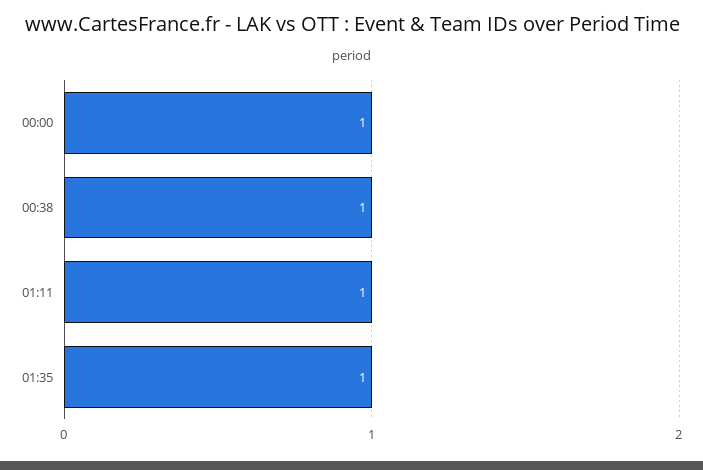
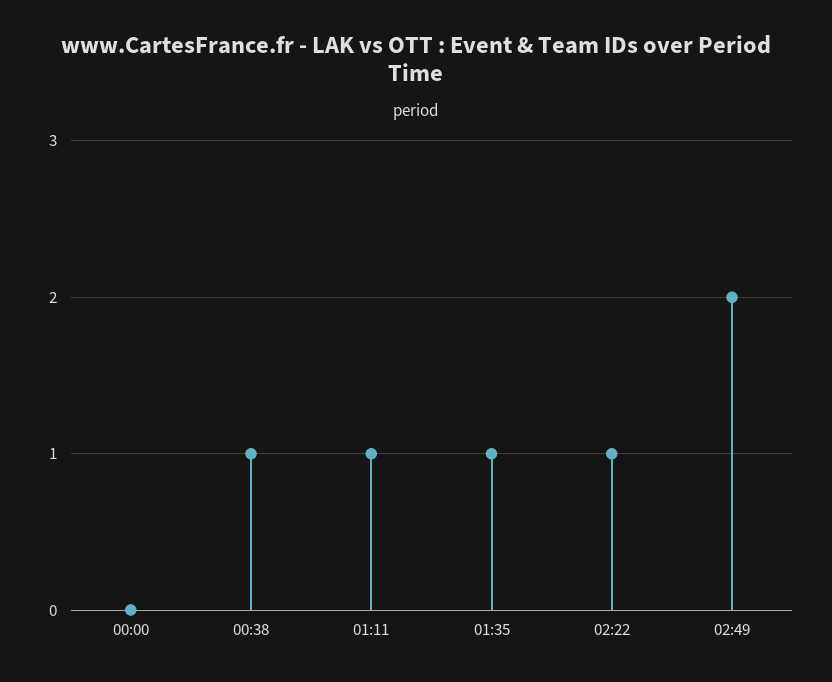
00:00: 1 -> 0
02:22: none -> 1
02:49: none -> 2

